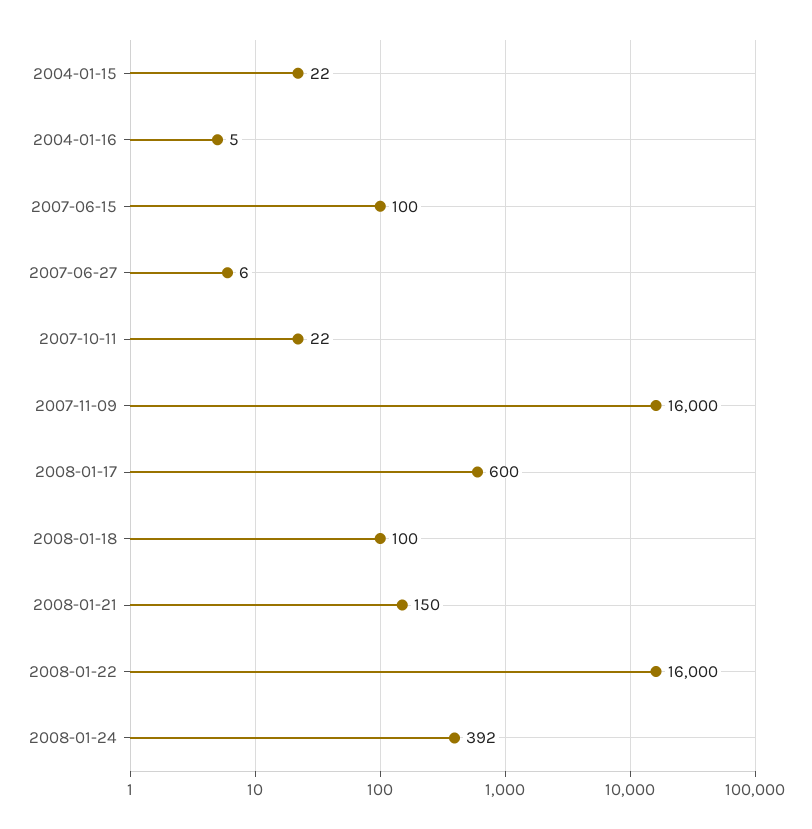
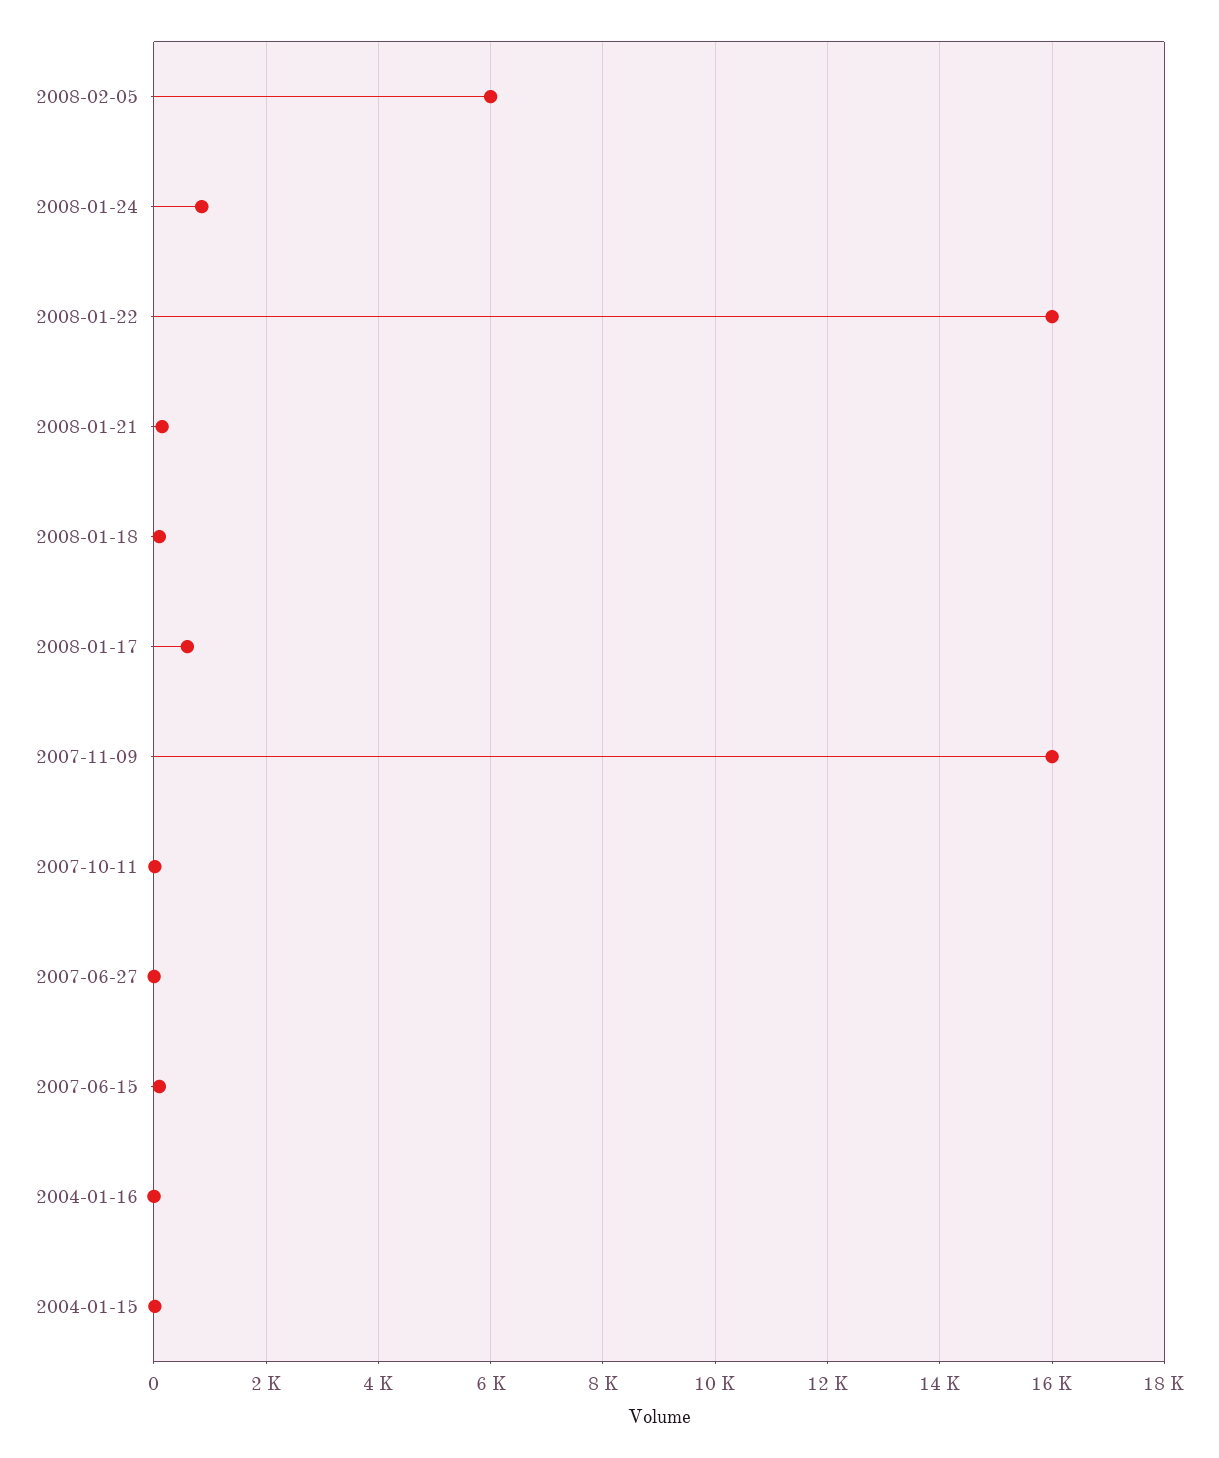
2008-01-24: 392 -> 800
2008-02-05: none -> 6000

